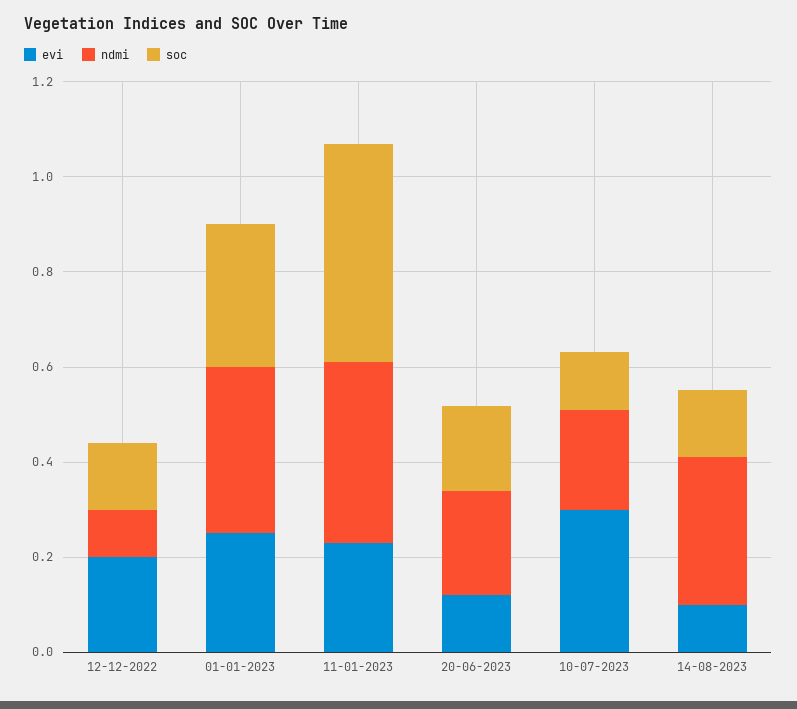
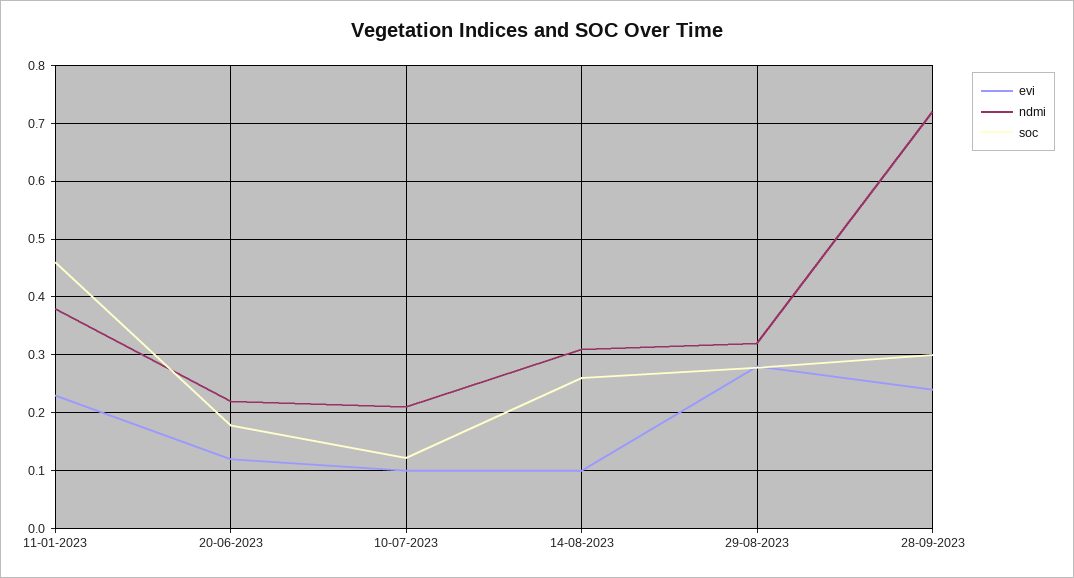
evi, 12-12-2022: 0.2 -> none
ndmi, 12-12-2022: 0.1 -> none
soc, 12-12-2022: 0.15 -> none
evi, 01-01-2023: 0.25 -> none
ndmi, 01-01-2023: 0.35 -> none
soc, 01-01-2023: 0.3 -> none
evi, 10-07-2023: 0.3 -> 0.1
soc, 14-08-2023: 0.15 -> 0.26
evi, 29-08-2023: none -> 0.28
ndmi, 29-08-2023: none -> 0.32
soc, 29-08-2023: none -> 0.28
evi, 28-09-2023: none -> 0.24
ndmi, 28-09-2023: none -> 0.72
soc, 28-09-2023: none -> 0.3

